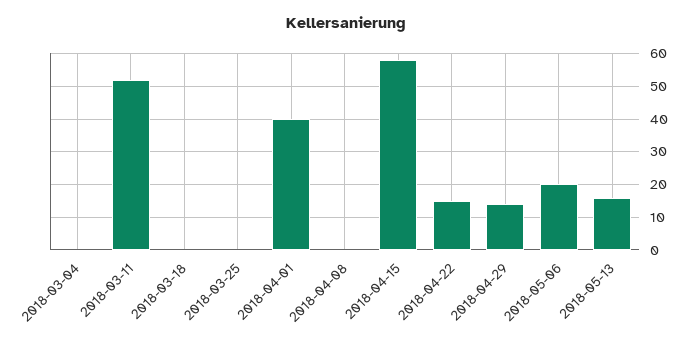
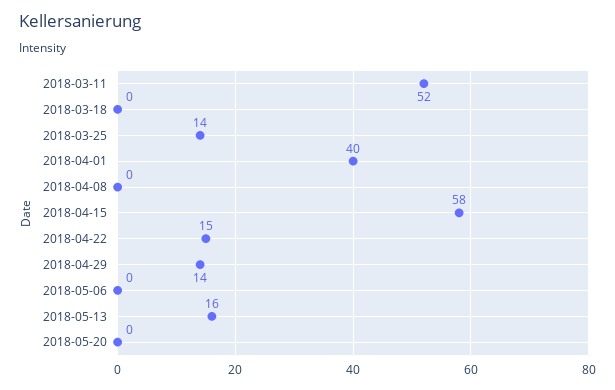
2018-03-04: 0 -> none
2018-03-25: 0 -> 14
2018-05-06: 20 -> 0
2018-05-20: none -> 0

